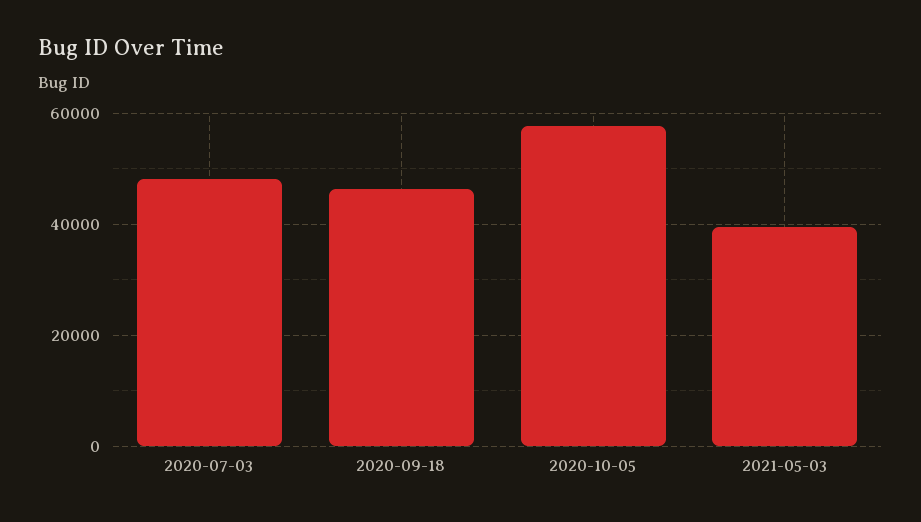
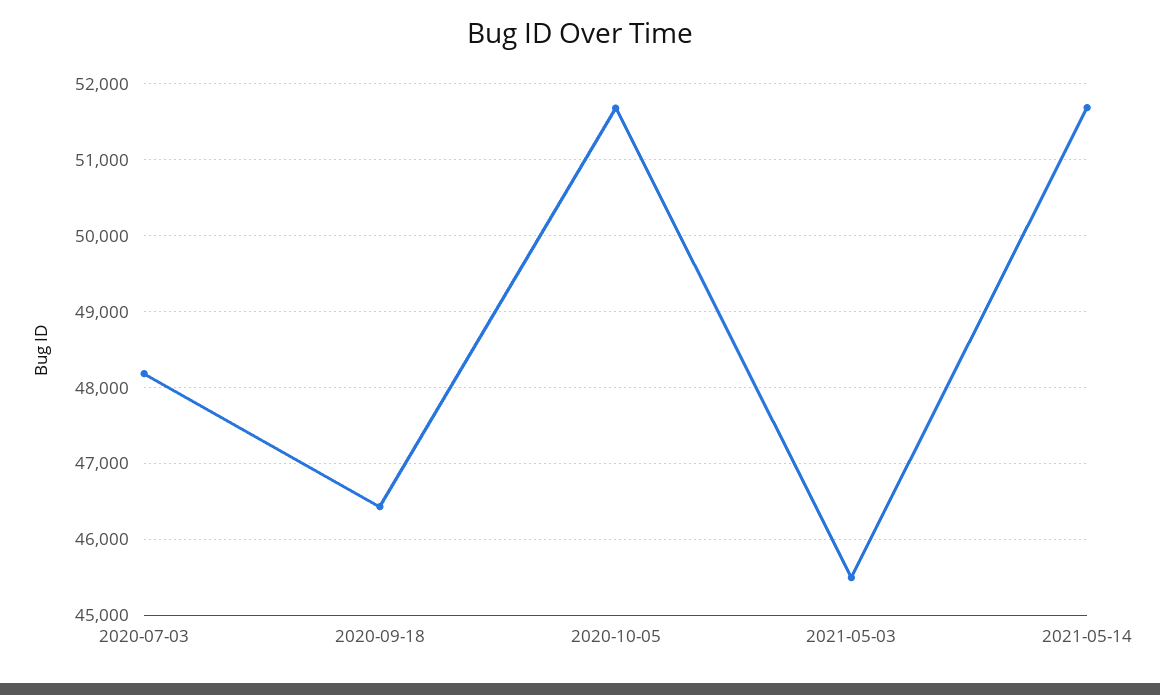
2020-10-05: 58000 -> 51700
2021-05-03: 40000 -> 45500
2021-05-14: none -> 51700

